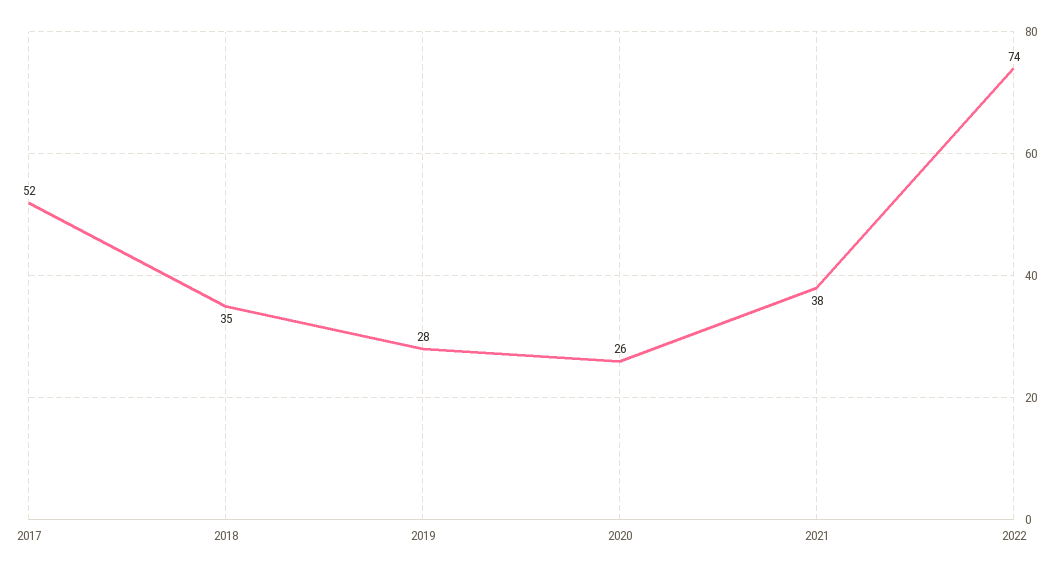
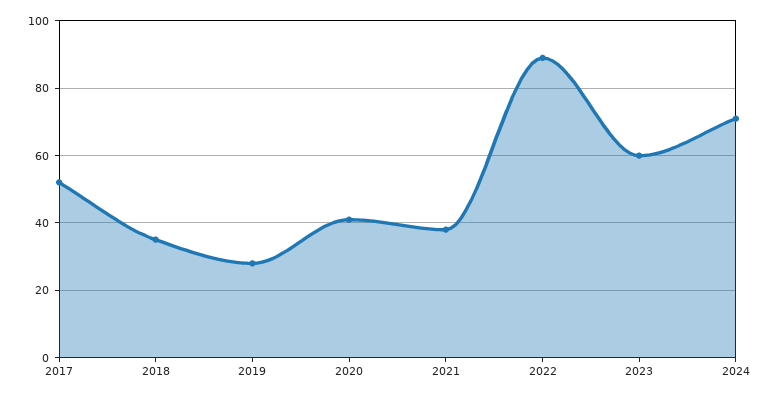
2020: 26 -> 40
2022: 74 -> 90
2023: none -> 60
2024: none -> 70

